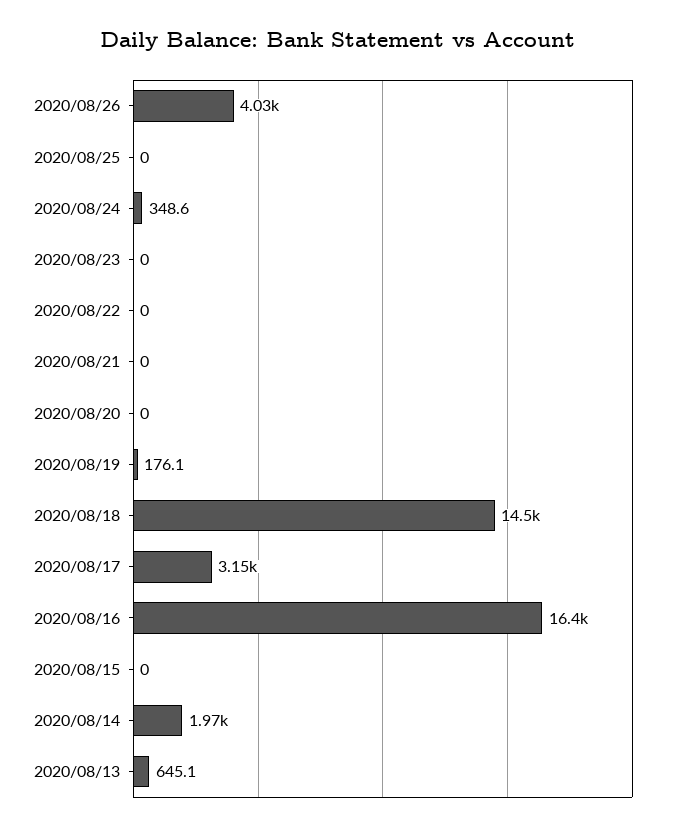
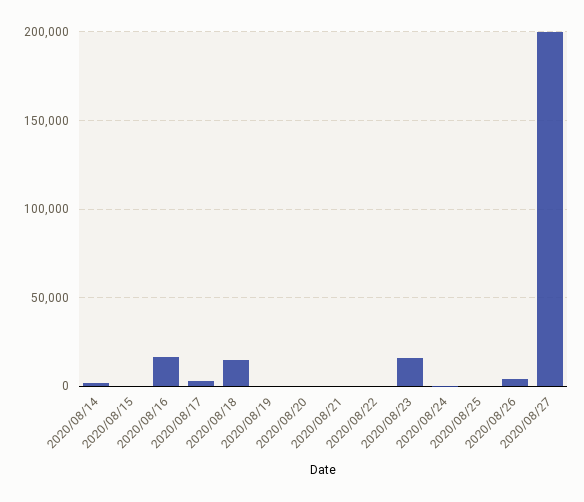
2020/08/23: 0 -> 15000
2020/08/13: 645.1 -> none
2020/08/27: none -> 200000

